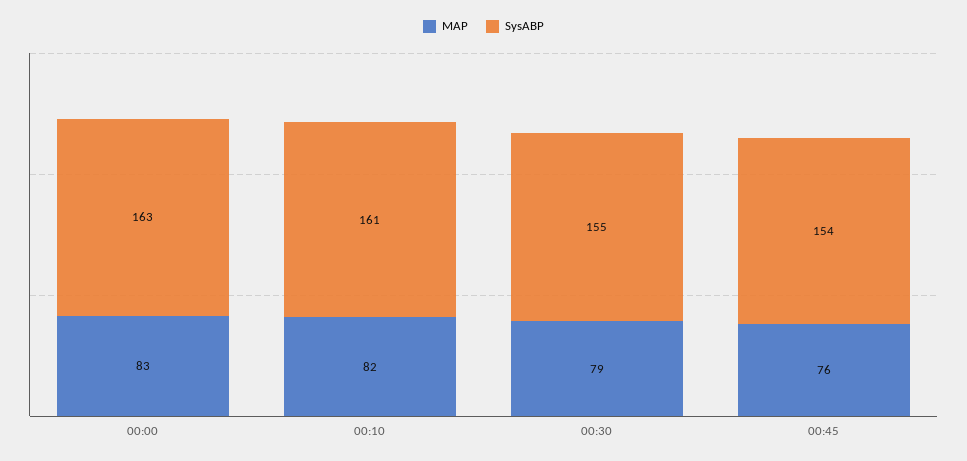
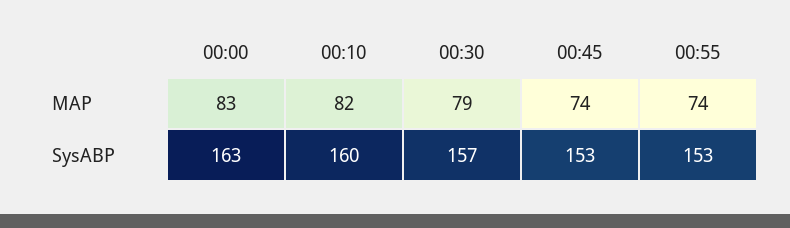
SysABP, 00:10: 161 -> 160
SysABP, 00:30: 155 -> 157
MAP, 00:45: 76 -> 74
SysABP, 00:45: 154 -> 153
MAP, 00:55: none -> 74
SysABP, 00:55: none -> 153

